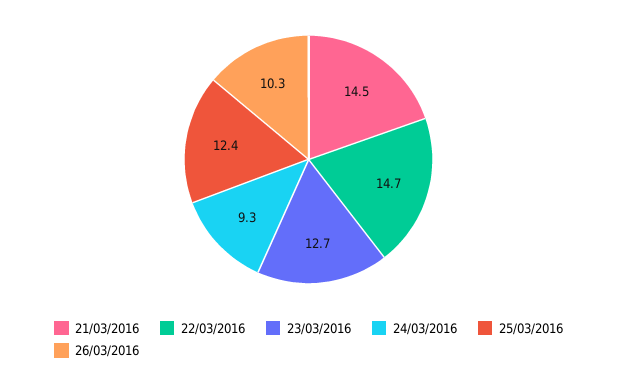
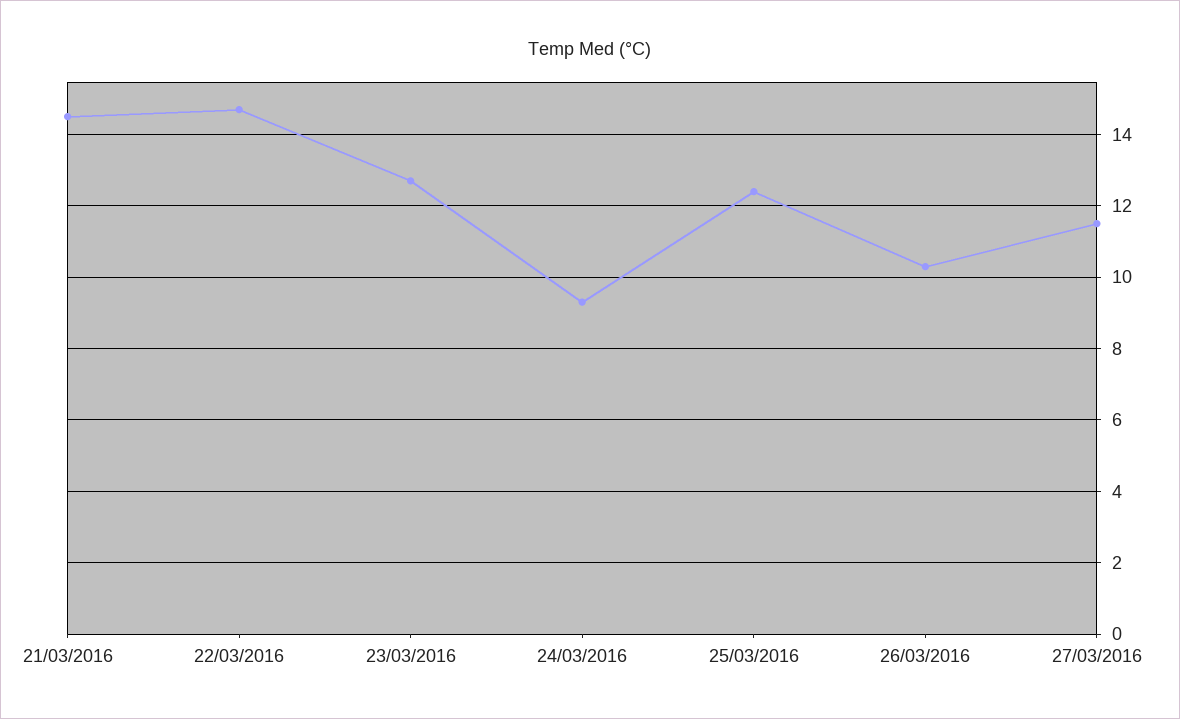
27/03/2016: none -> 11.5

